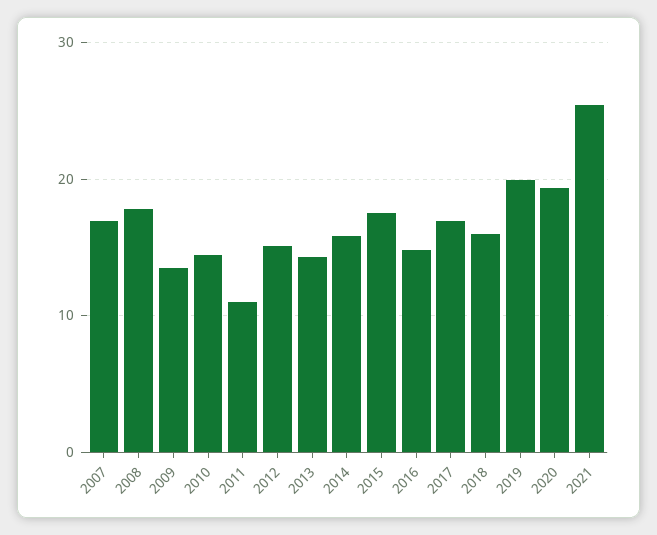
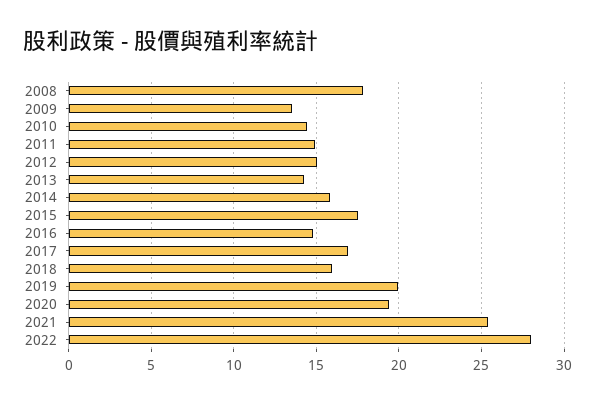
2007: 17 -> none
2011: 11 -> 15
2022: none -> 28

